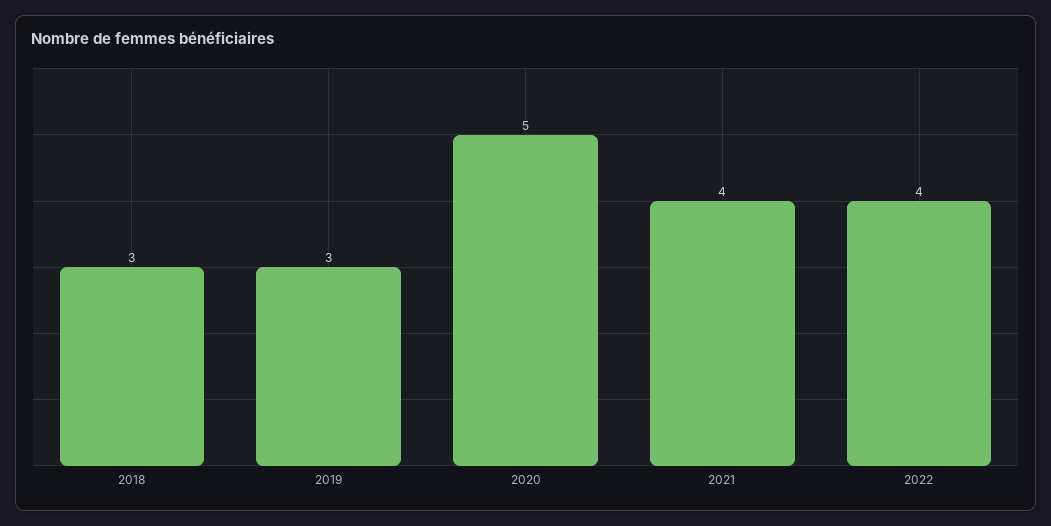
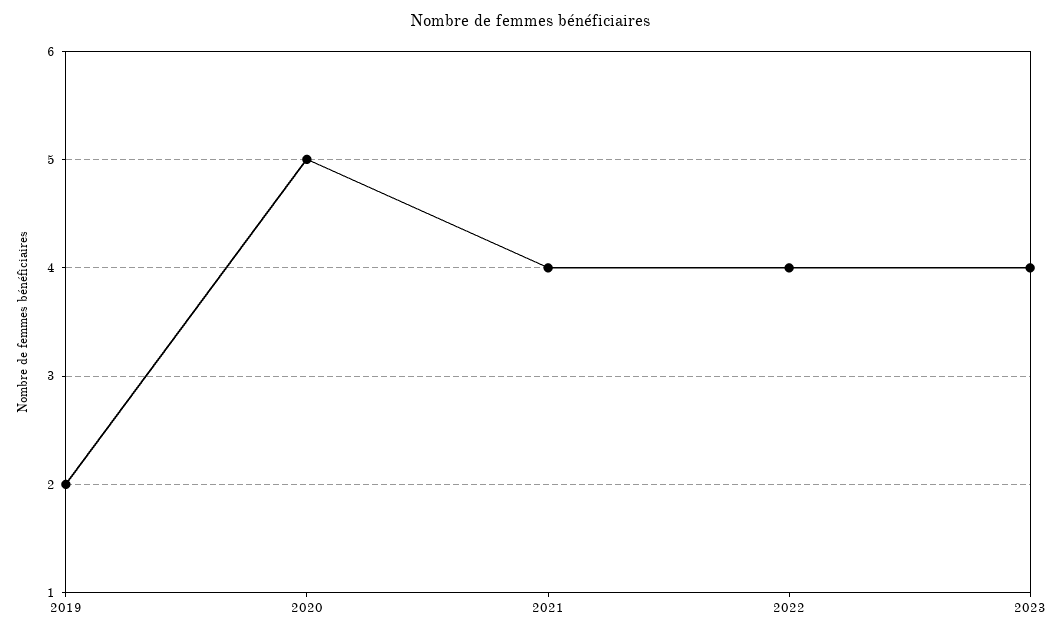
2018: 3 -> none
2019: 3 -> 2
2023: none -> 4

